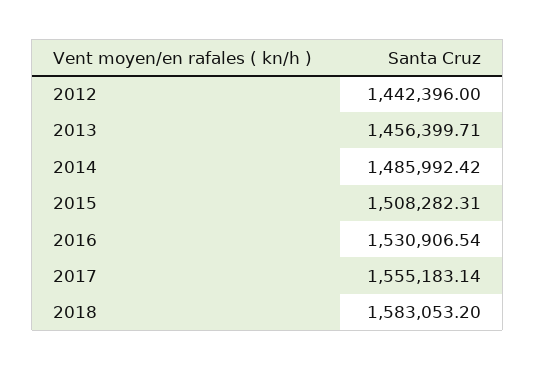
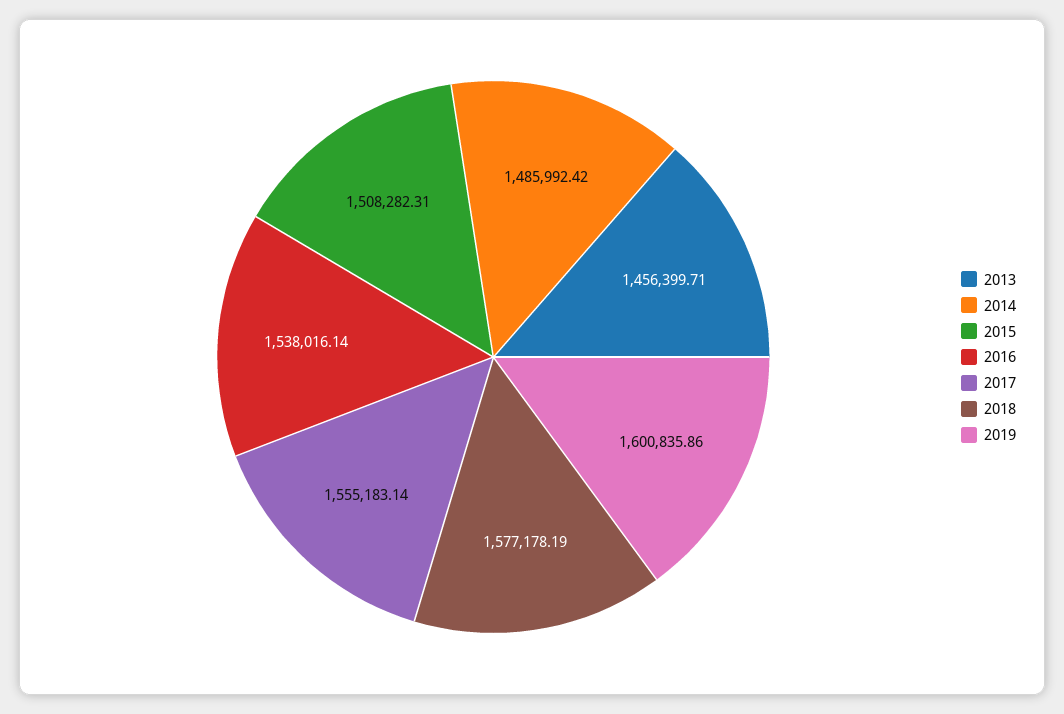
2012: 1442396 -> none
2016: 1530906.54 -> 1538016.14
2018: 1583053.2 -> 1577178.19
2019: none -> 1600835.86

